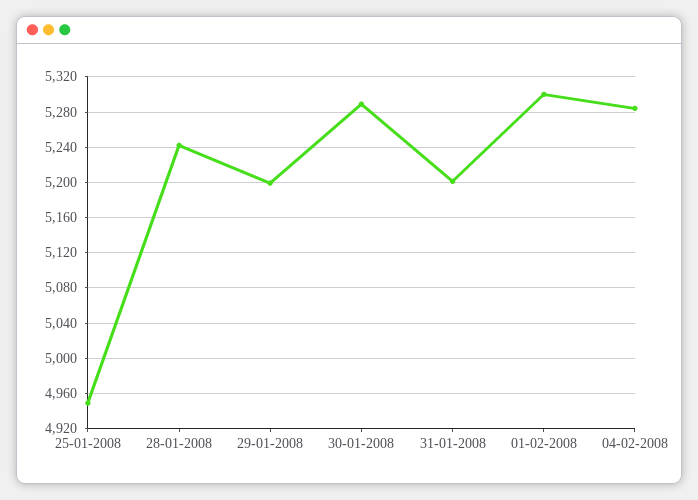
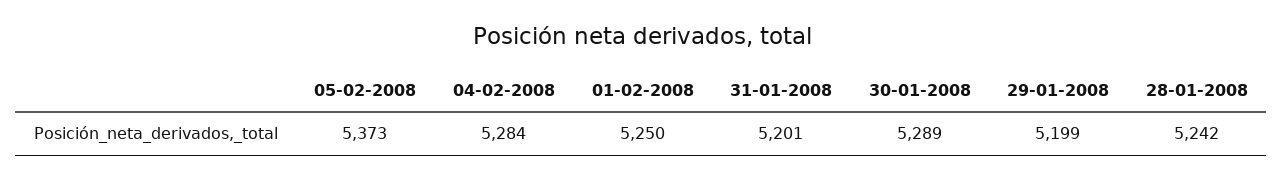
25-01-2008: 4950 -> none
01-02-2008: 5300 -> 5250
05-02-2008: none -> 5373

